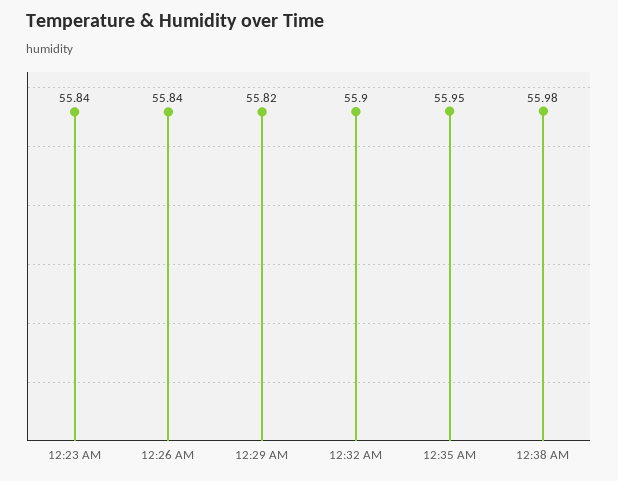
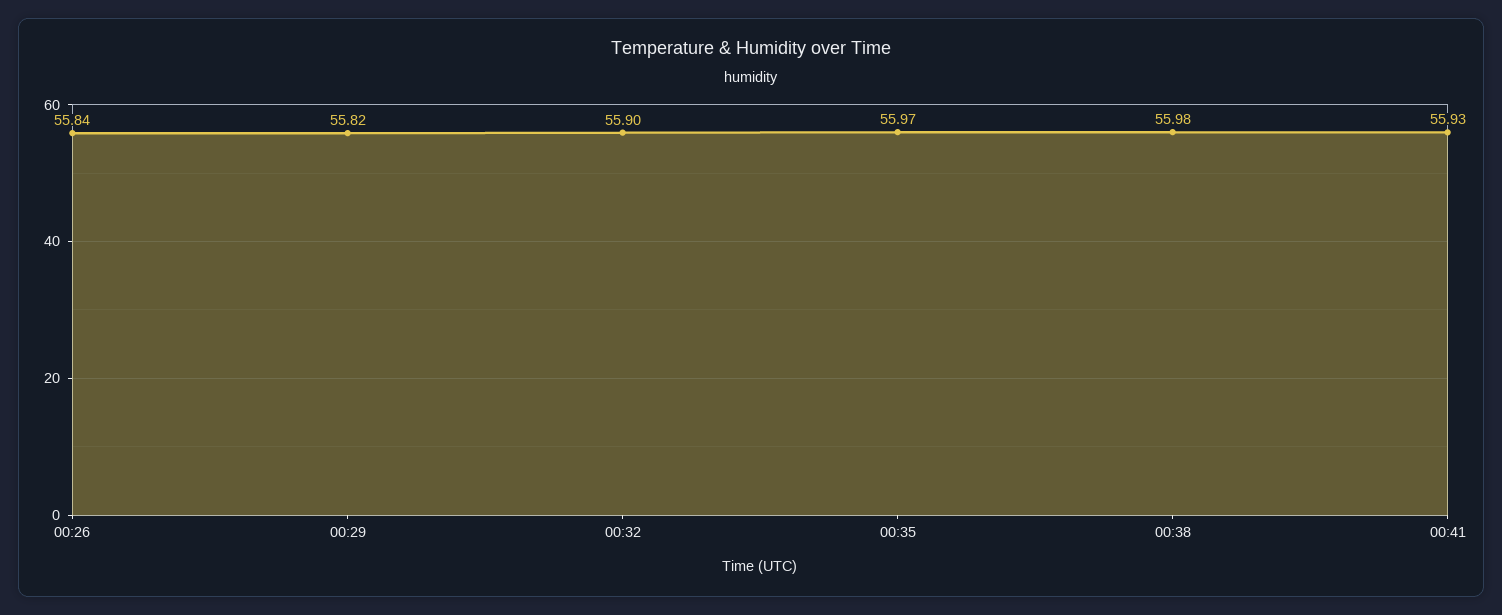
12:23 AM: 55.84 -> none
12:35 AM: 55.95 -> 55.97
00:41: none -> 55.93

